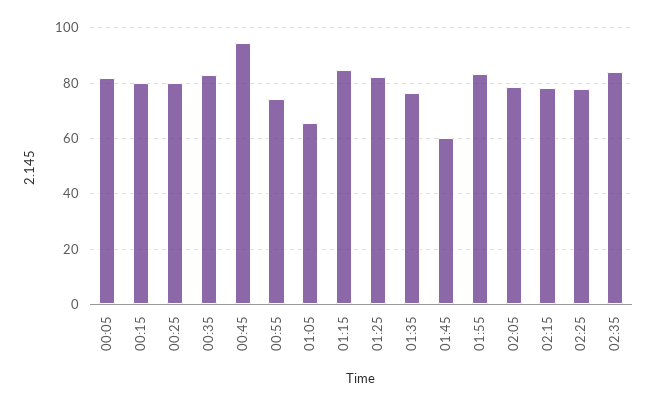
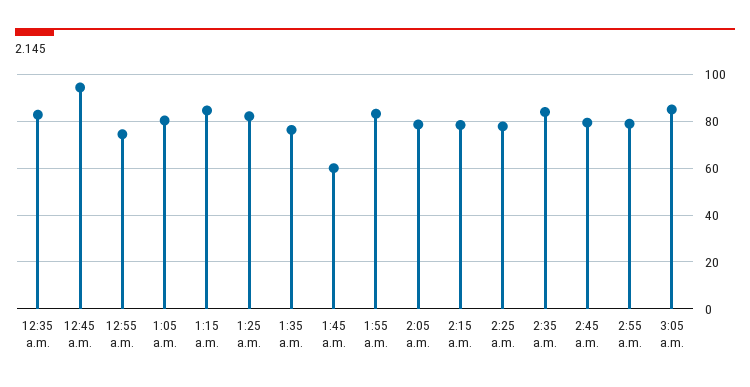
00:05: 82.5 -> none
00:15: 80 -> none
00:25: 80 -> none
01:05: 65 -> 80
2:45 a.m.: none -> 80
2:55 a.m.: none -> 80
3:05 a.m.: none -> 85

